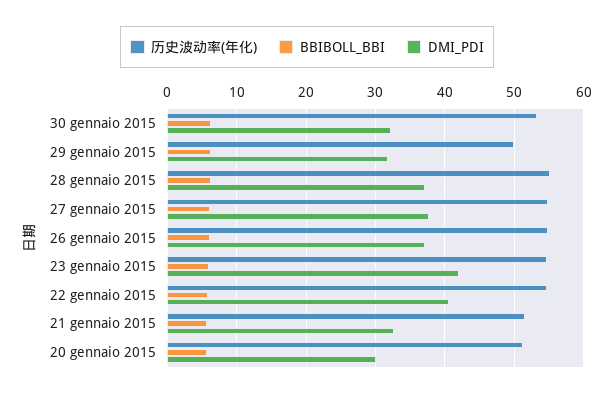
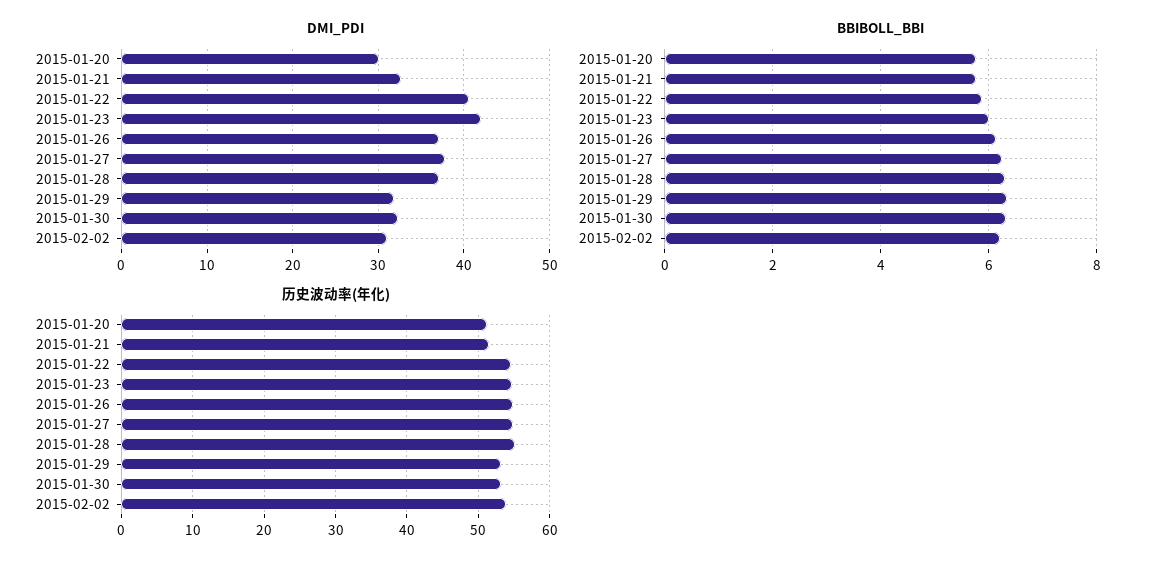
历史波动率(年化), 29 gennaio 2015: 50 -> 53
DMI_PDI, 2015-02-02: none -> 31
BBIBOLL_BBI, 2015-02-02: none -> 6.2
历史波动率(年化), 2015-02-02: none -> 54

